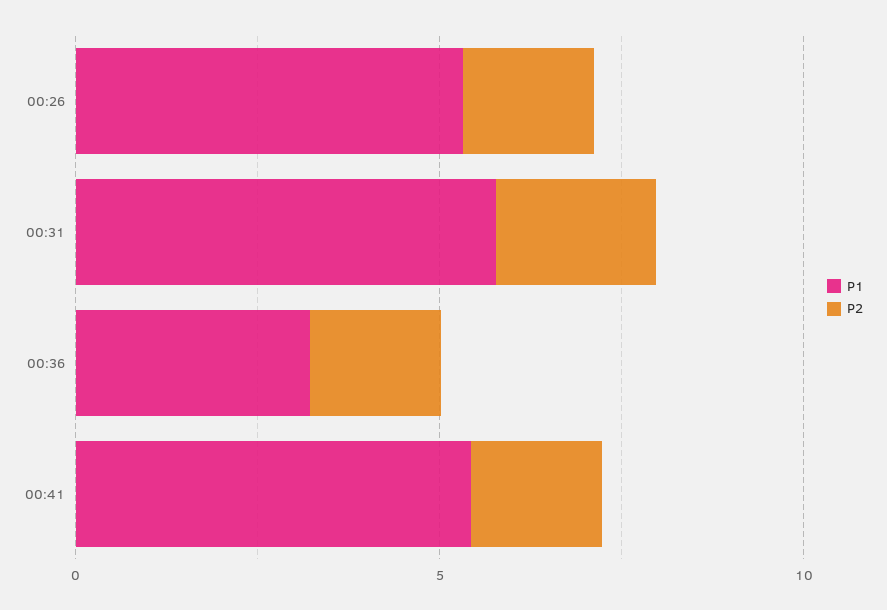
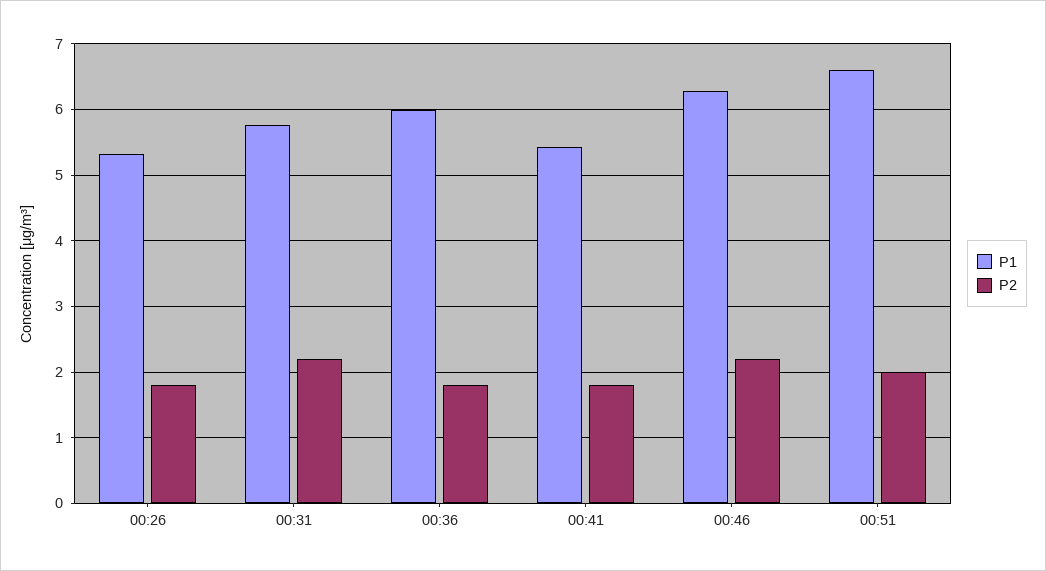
P1, 00:36: 3 -> 6
P1, 00:46: none -> 6.3
P2, 00:46: none -> 2.2
P1, 00:51: none -> 6.6
P2, 00:51: none -> 2

